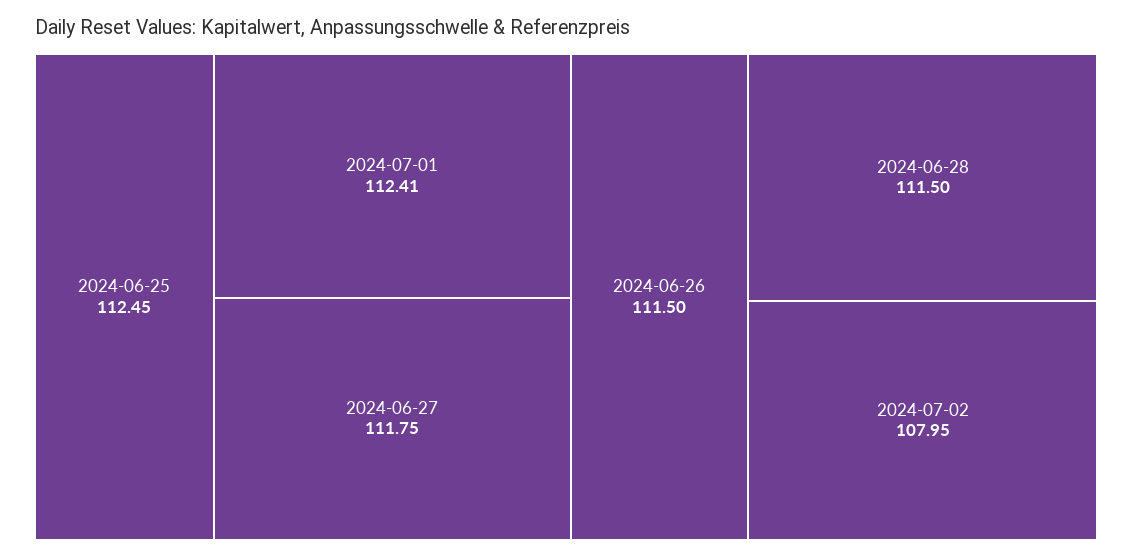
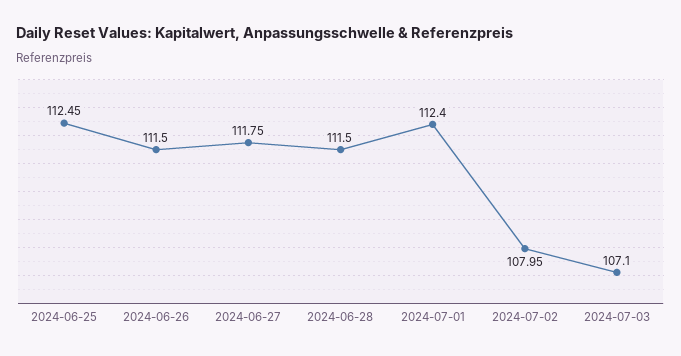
2024-07-01: 112.41 -> 112.4
2024-07-03: none -> 107.1

